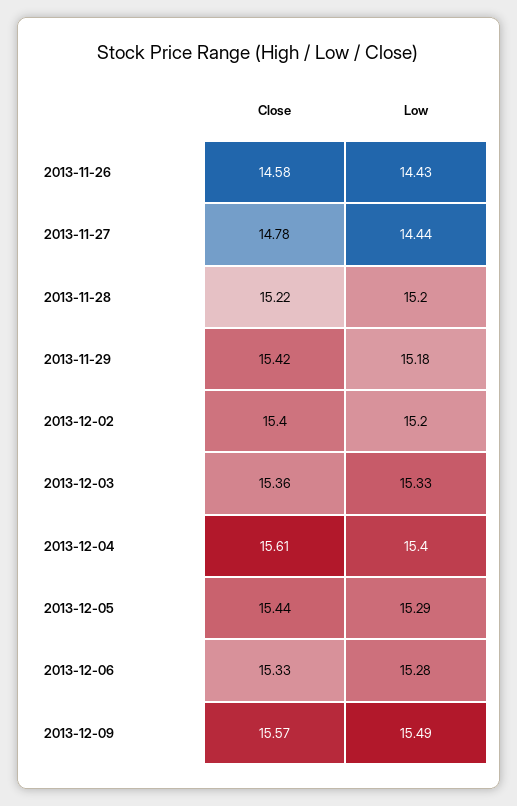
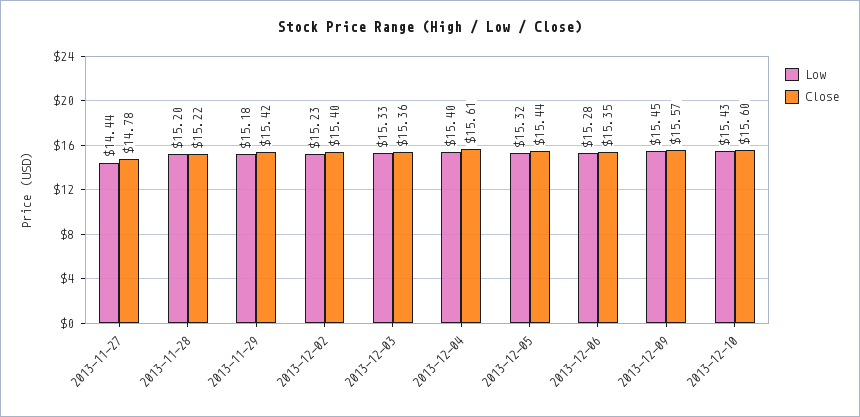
Close, 2013-11-26: 14.58 -> none
Low, 2013-11-26: 14.43 -> none
Low, 2013-12-02: 15.2 -> 15.23
Low, 2013-12-05: 15.29 -> 15.32
Close, 2013-12-06: 15.33 -> 15.35
Low, 2013-12-09: 15.49 -> 15.45
Low, 2013-12-10: none -> 15.43
Close, 2013-12-10: none -> 15.6

